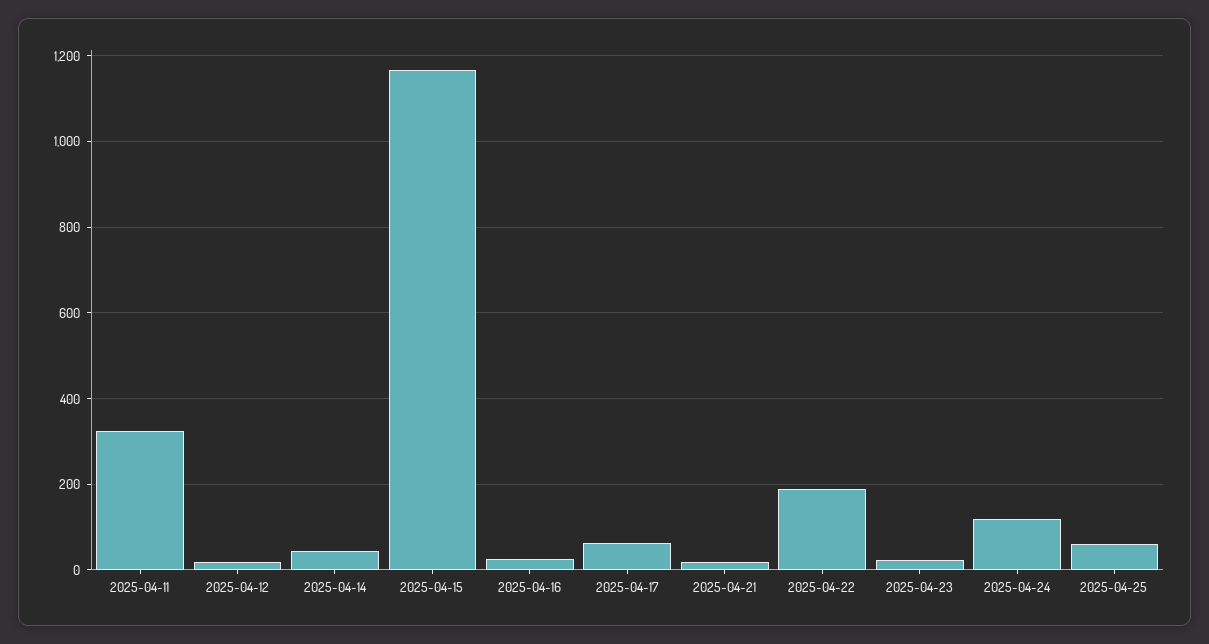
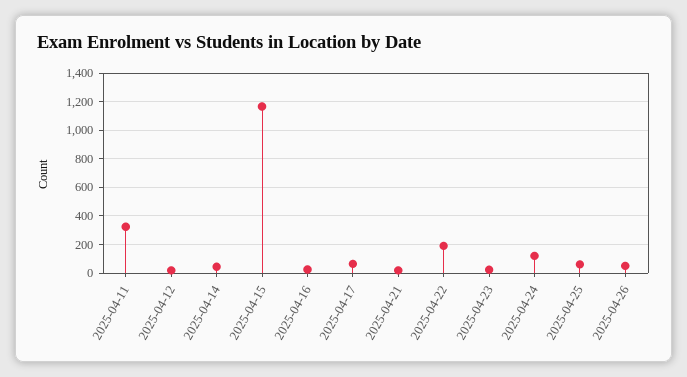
2025-04-26: none -> 50

